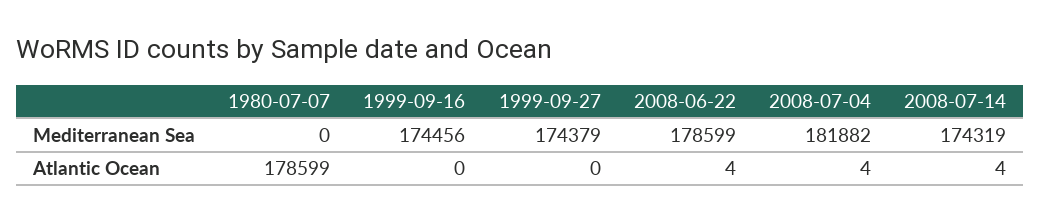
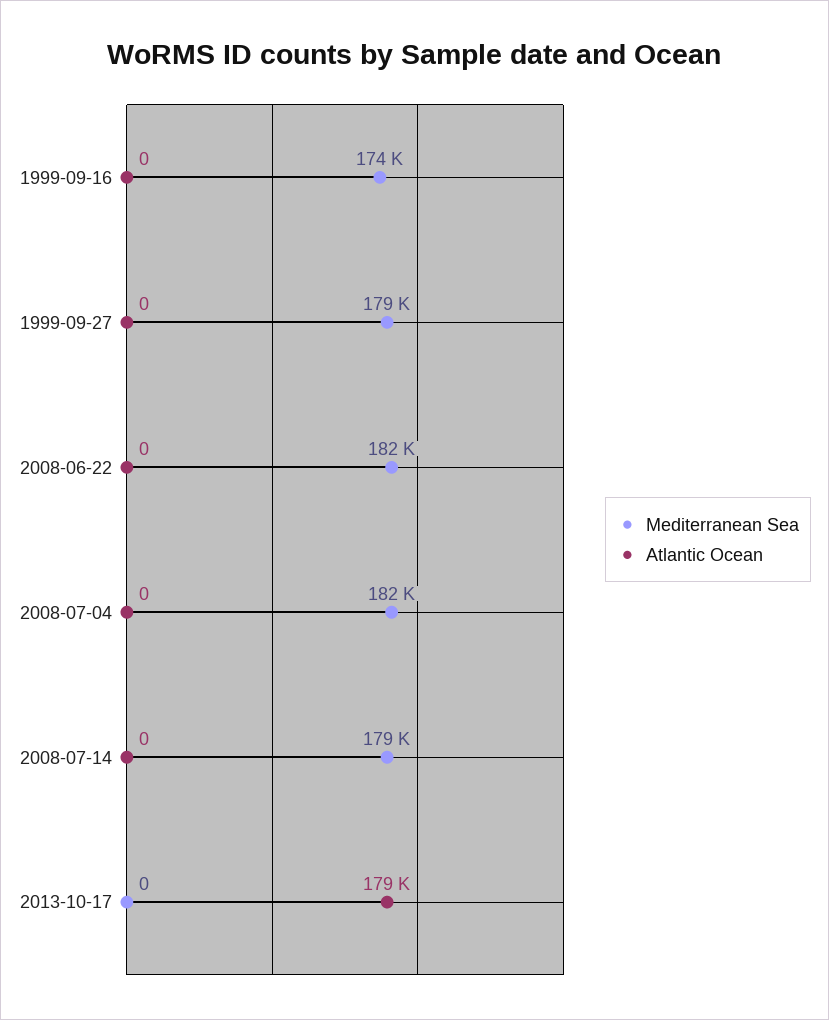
Mediterranean Sea, 1980-07-07: 0 -> none
Mediterranean Sea, 1999-09-27: 174379 -> 179000
Mediterranean Sea, 2008-06-22: 178599 -> 182000
Mediterranean Sea, 2008-07-14: 174319 -> 179000
Atlantic Ocean, 1980-07-07: 178599 -> none
Atlantic Ocean, 2008-06-22: 4 -> 0
Atlantic Ocean, 2008-07-04: 4 -> 0
Atlantic Ocean, 2008-07-14: 4 -> 0
Mediterranean Sea, 2013-10-17: none -> 0
Atlantic Ocean, 2013-10-17: none -> 179000

